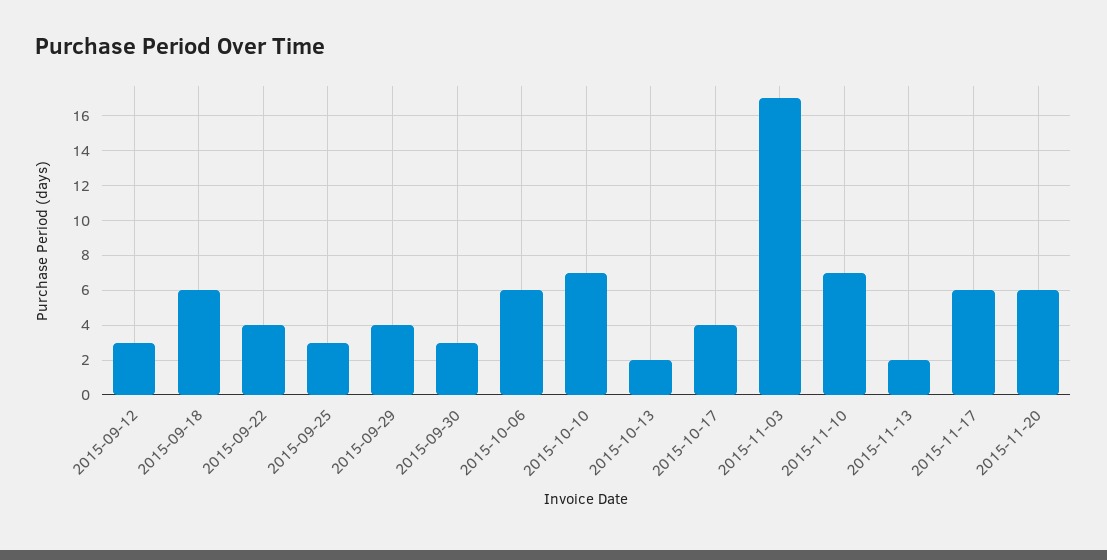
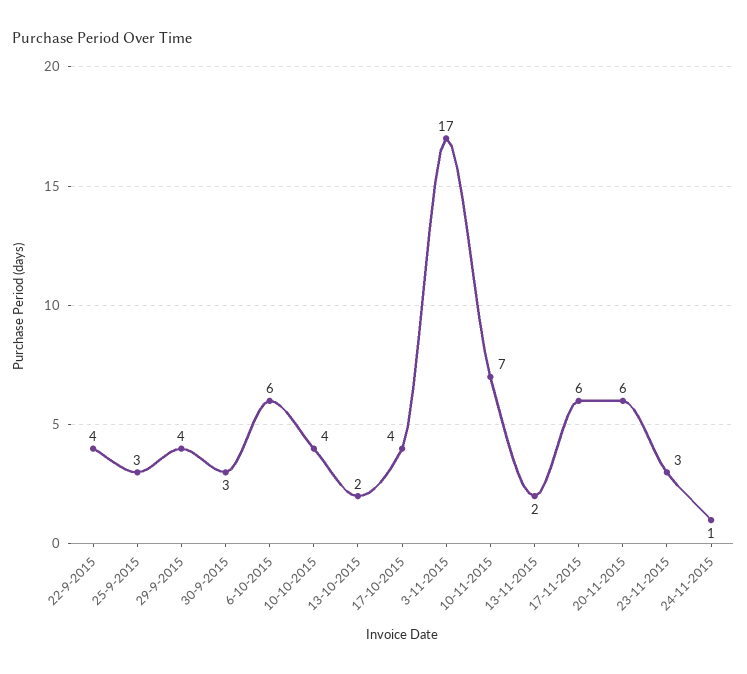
2015-09-12: 3 -> none
2015-09-18: 6 -> none
2015-10-10: 7 -> 4
23-11-2015: none -> 3
24-11-2015: none -> 1

